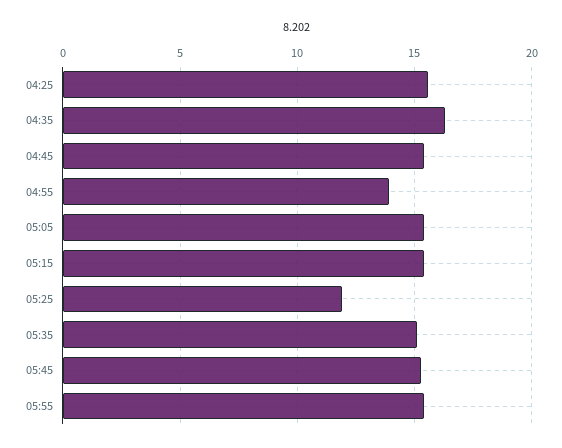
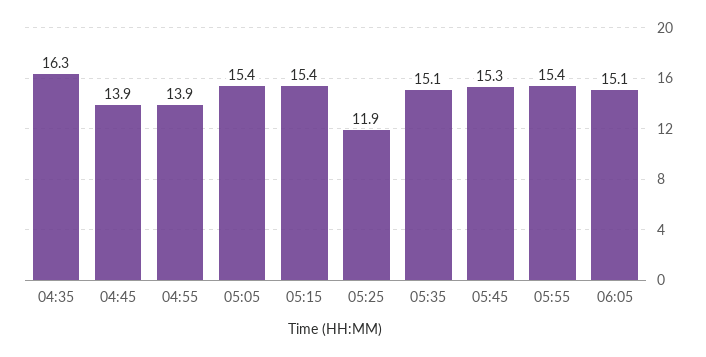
04:25: 15.5 -> none
04:45: 15.5 -> 13.9
06:05: none -> 15.1

